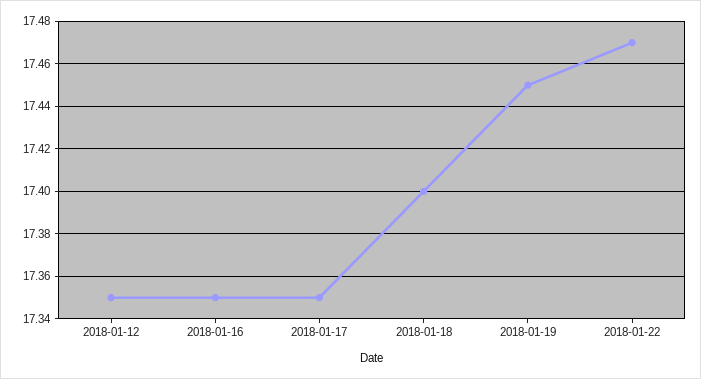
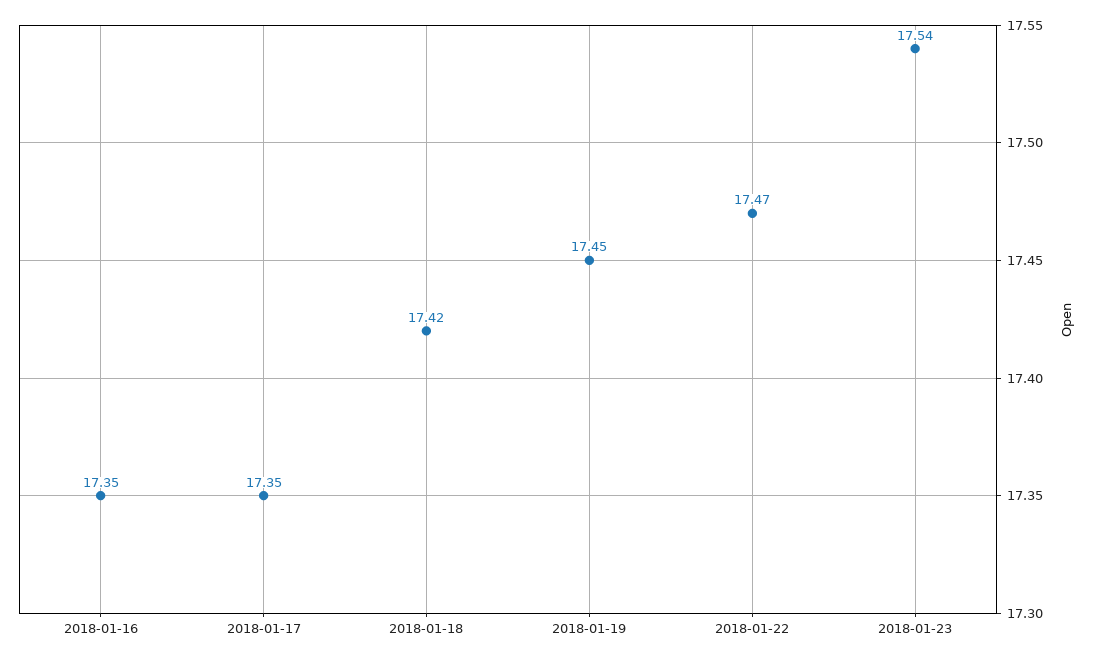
2018-01-12: 17.35 -> none
2018-01-18: 17.4 -> 17.42
2018-01-23: none -> 17.54

